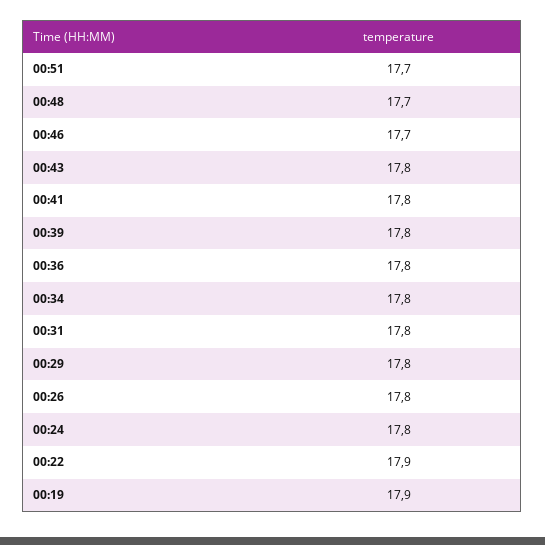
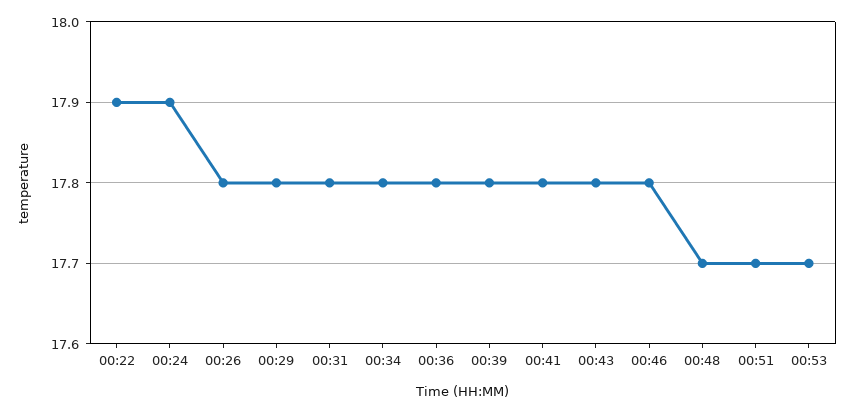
00:46: 17.7 -> 17.8
00:24: 17.8 -> 17.9
00:19: 17.9 -> none
00:53: none -> 17.7

